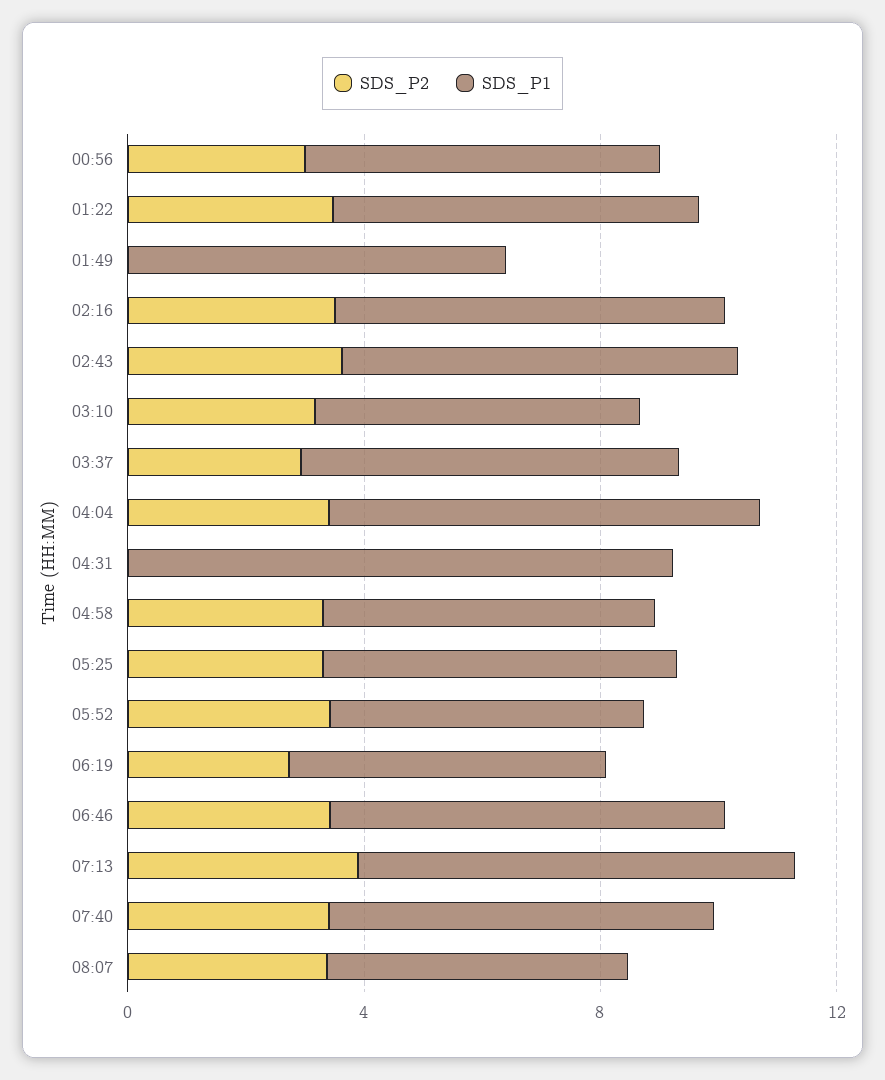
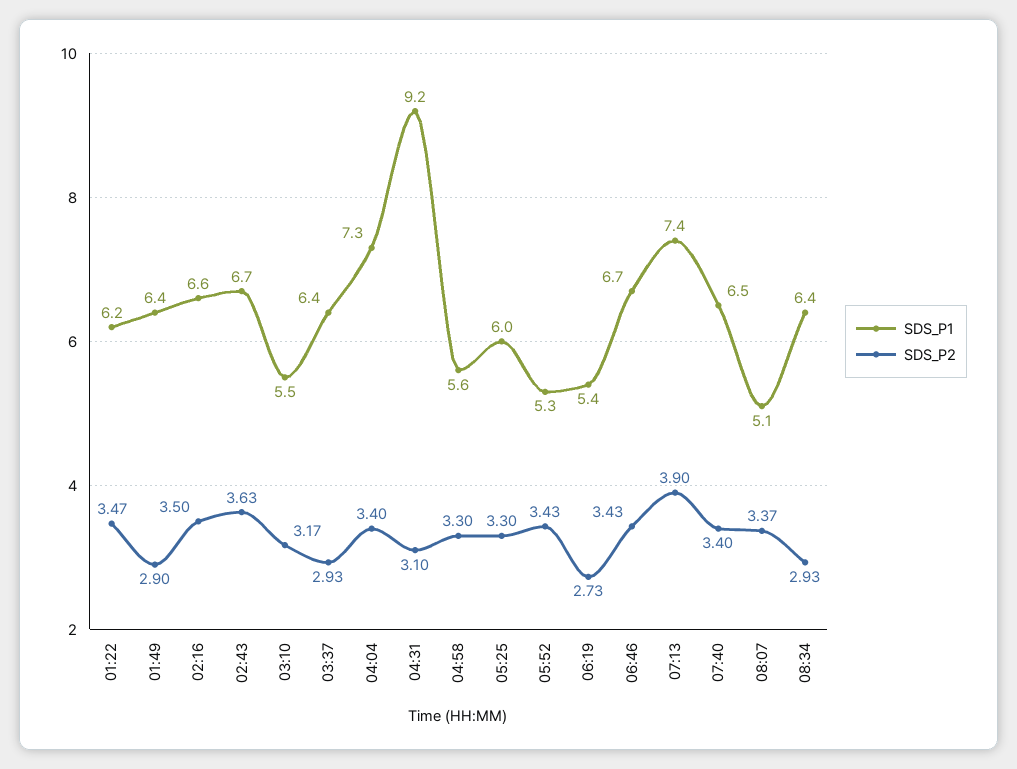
SDS_P2, 00:56: 3 -> none
SDS_P1, 00:56: 6 -> none
SDS_P2, 01:49: 0 -> 2.9
SDS_P2, 04:31: 0 -> 3.1
SDS_P1, 08:34: none -> 6.4
SDS_P2, 08:34: none -> 2.93

